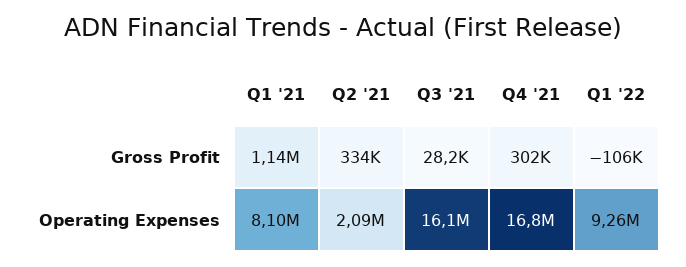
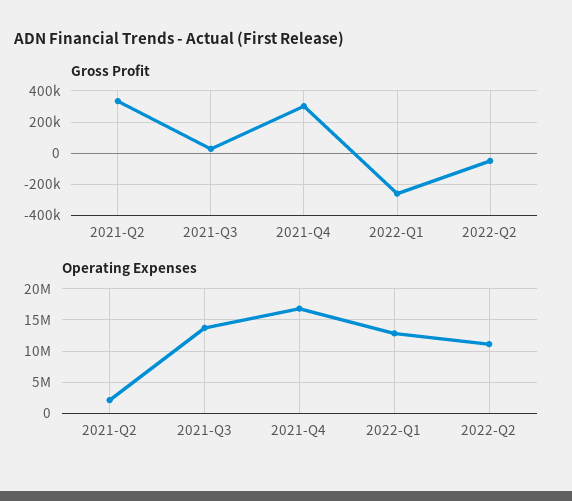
Gross Profit, Q1 '21: 1140000 -> none
Gross Profit, Q1 '22: -106000 -> -250000
Operating Expenses, Q1 '21: 8100000 -> none
Operating Expenses, Q3 '21: 16100000 -> 14000000
Operating Expenses, Q1 '22: 9260000 -> 13000000
Gross Profit, 2022-Q2: none -> -50000
Operating Expenses, 2022-Q2: none -> 11000000

